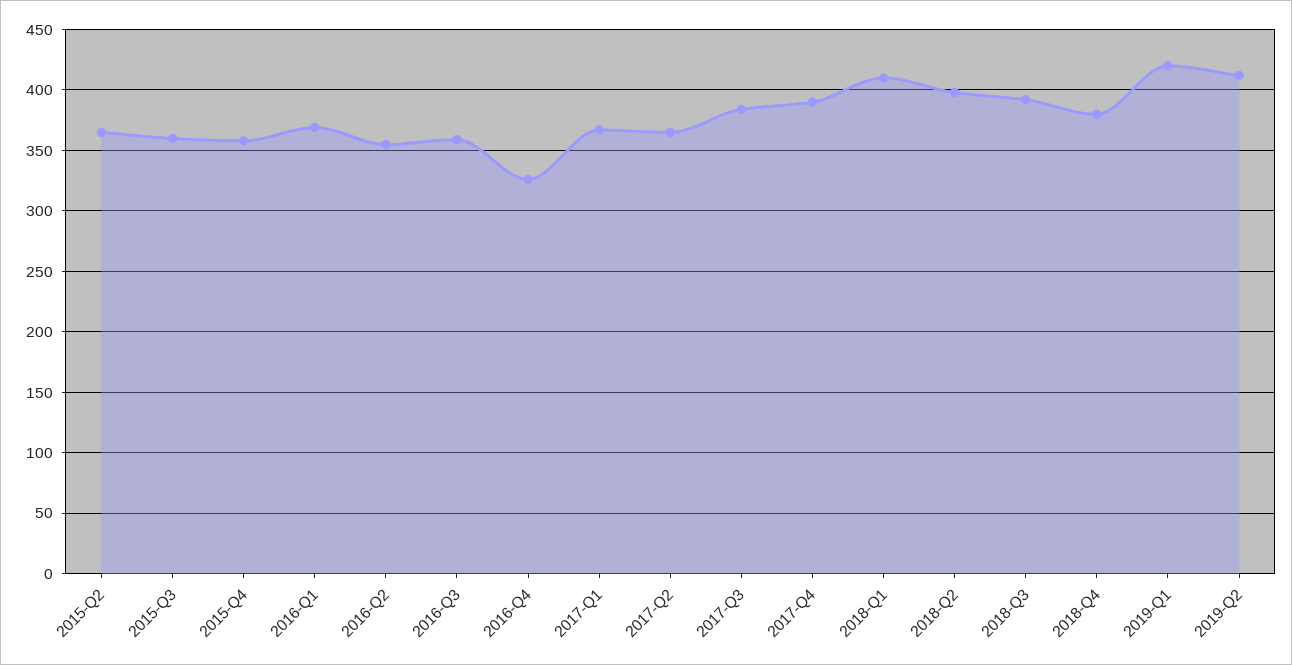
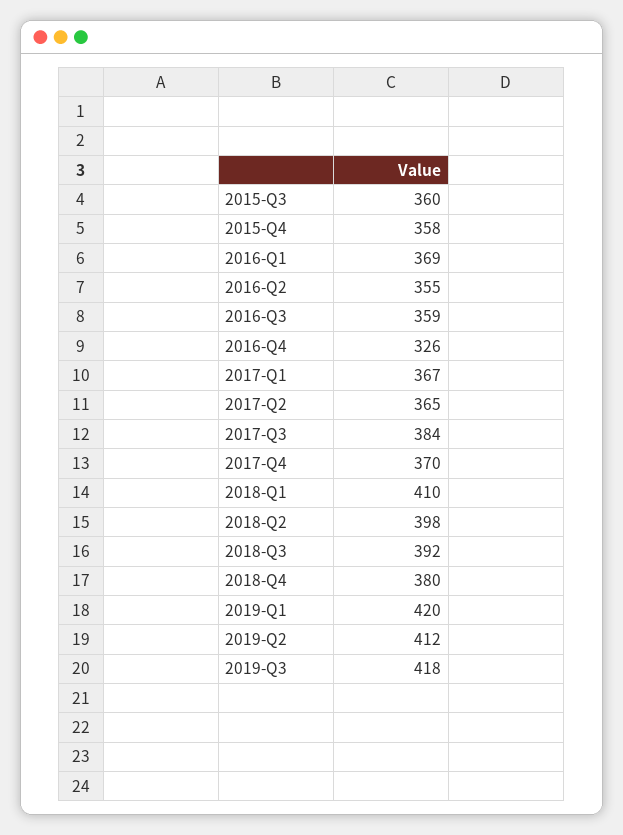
2015-Q2: 365 -> none
2017-Q4: 390 -> 370
2019-Q3: none -> 418

